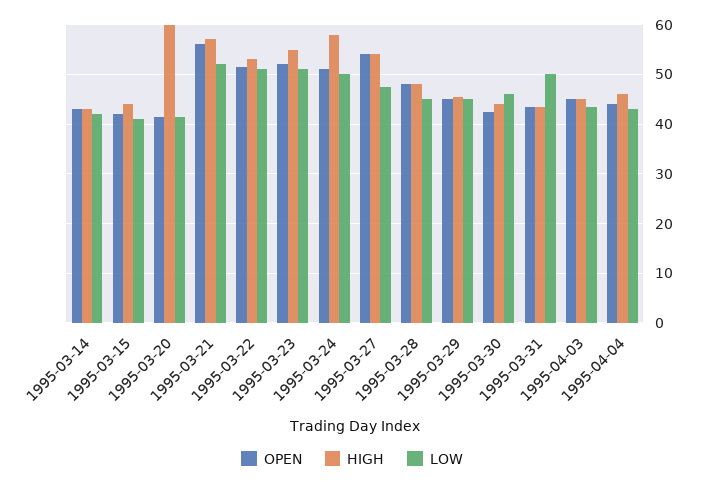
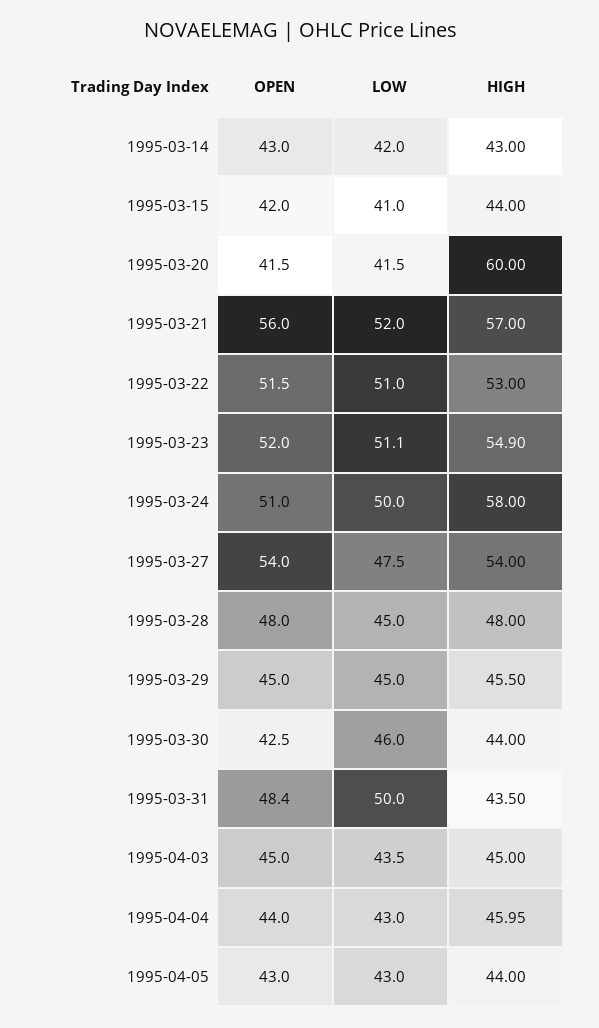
OPEN, 1995-03-31: 44 -> 48.4
OPEN, 1995-04-05: none -> 43
LOW, 1995-04-05: none -> 43
HIGH, 1995-04-05: none -> 44

